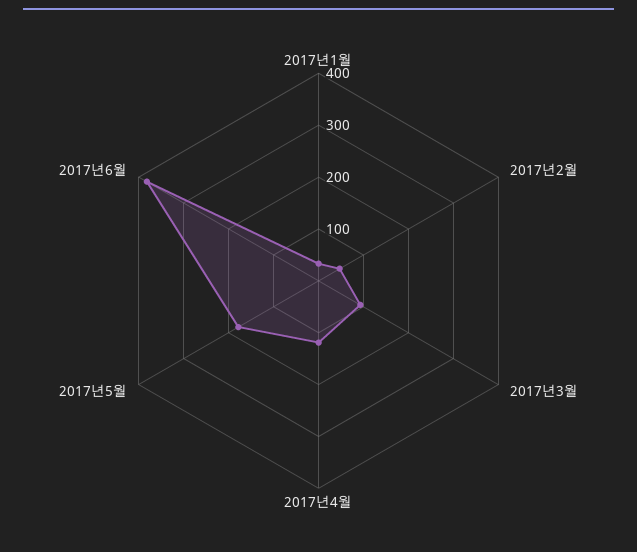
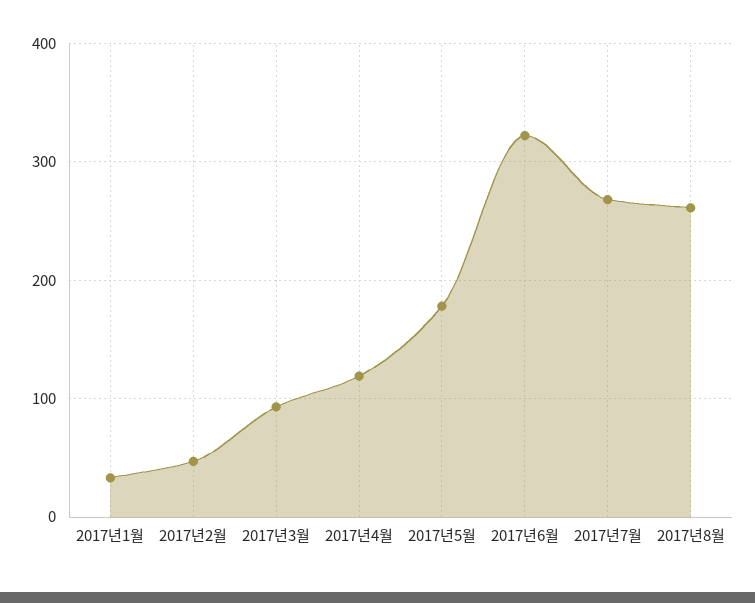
2017년6월: 380 -> 320
2017년7월: none -> 270
2017년8월: none -> 260

